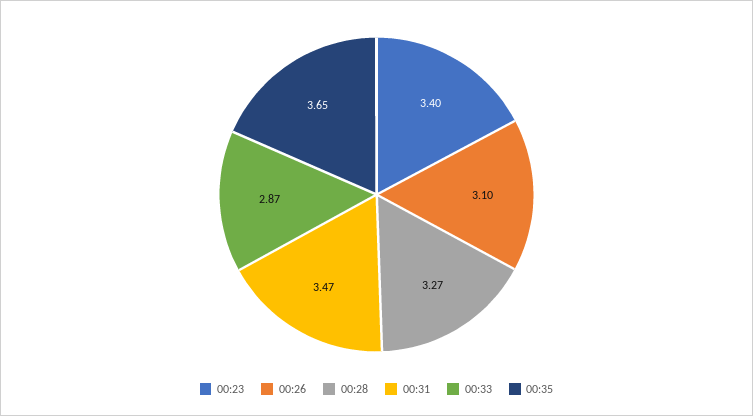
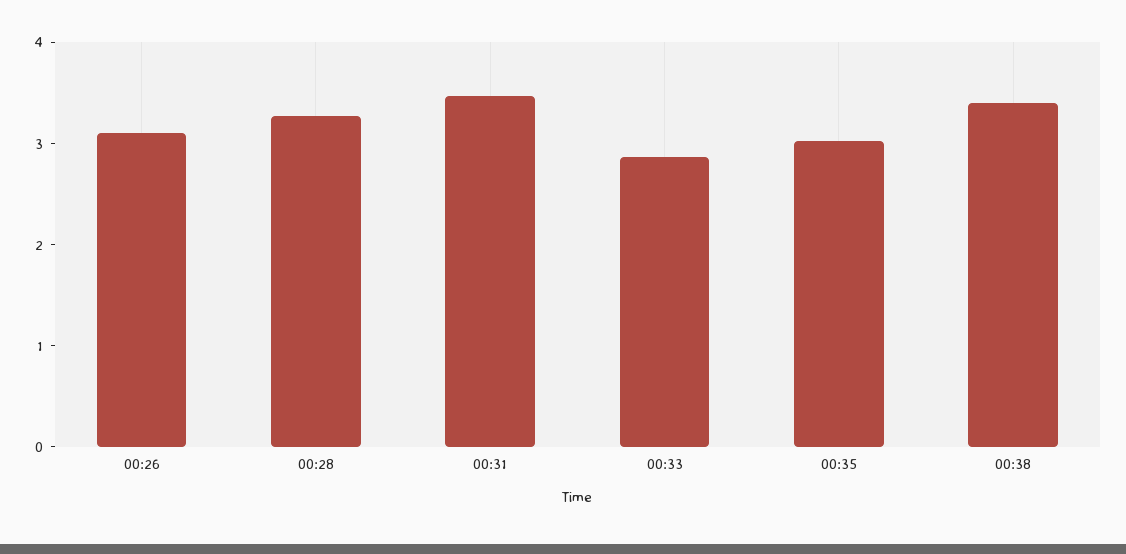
00:23: 3.4 -> none
00:35: 3.65 -> 3
00:38: none -> 3.4

